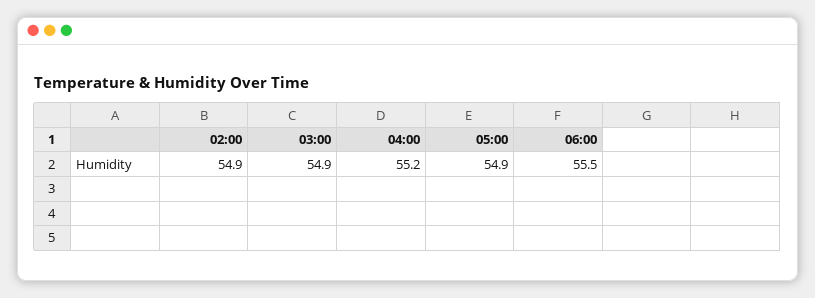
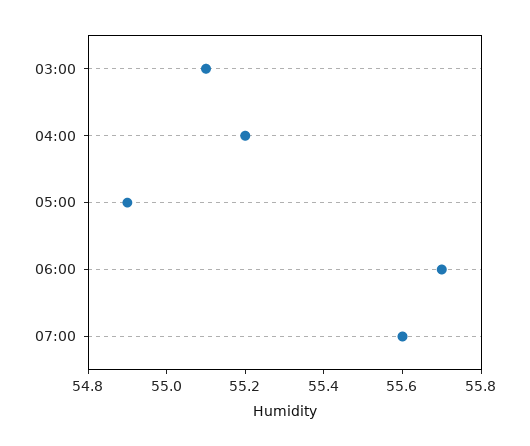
02:00: 54.9 -> none
03:00: 54.9 -> 55.1
06:00: 55.5 -> 55.7
07:00: none -> 55.6

